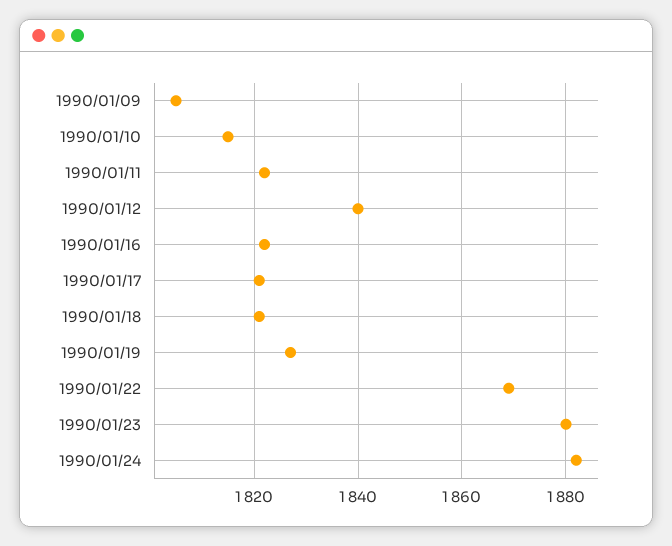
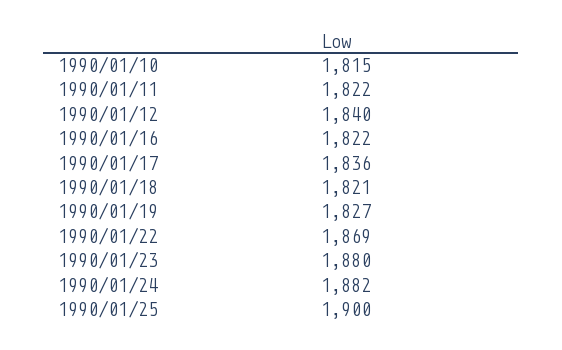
1990/01/09: 1805 -> none
1990/01/17: 1820 -> 1836
1990/01/25: none -> 1900

